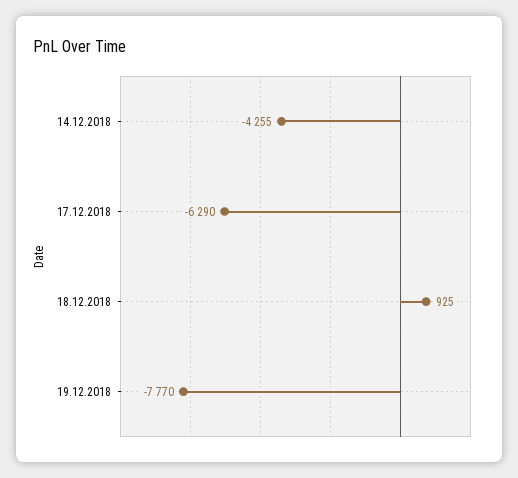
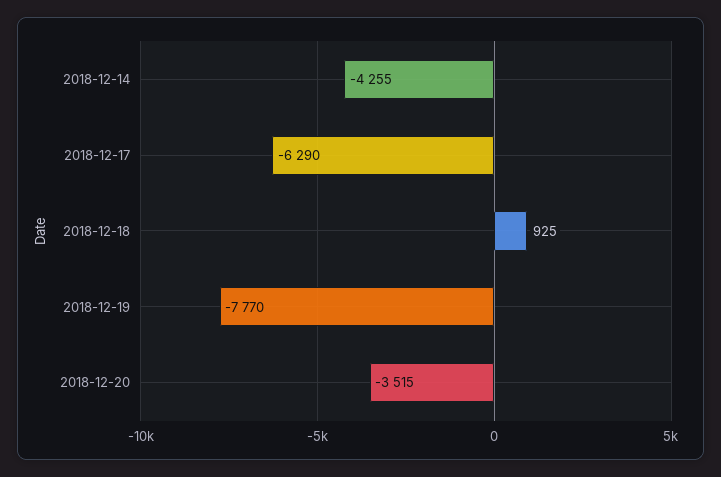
2018-12-20: none -> -3515

